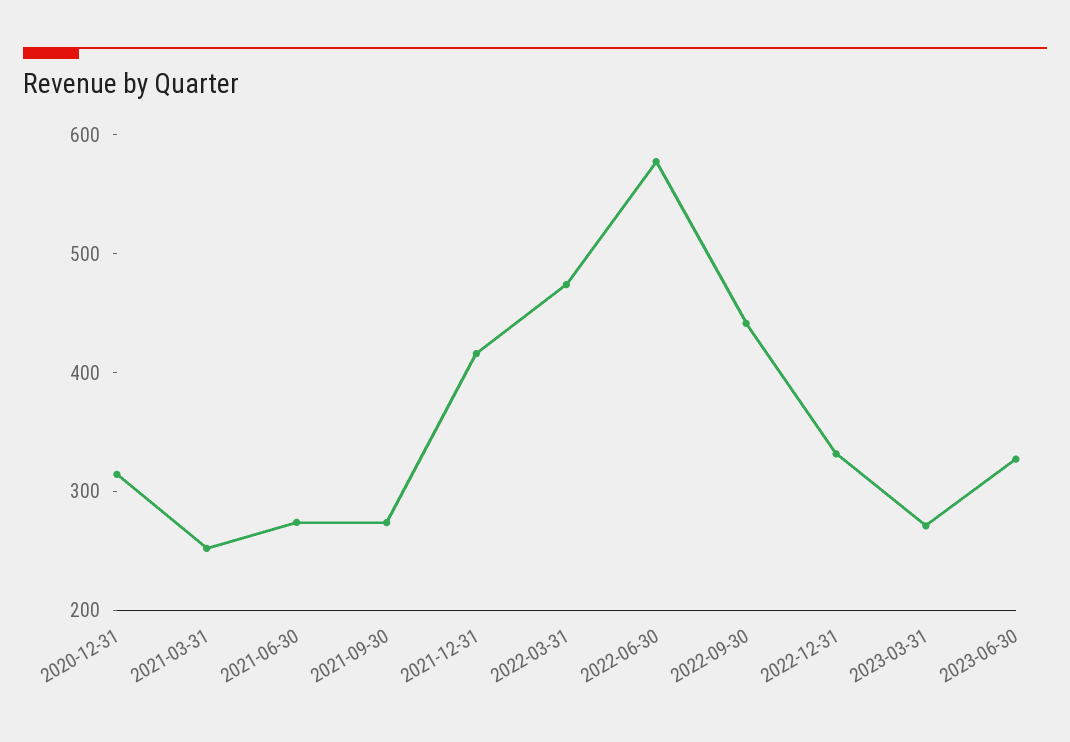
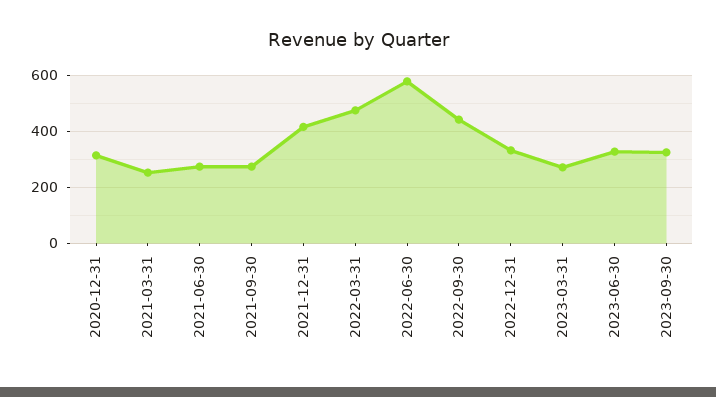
2023-09-30: none -> 325

